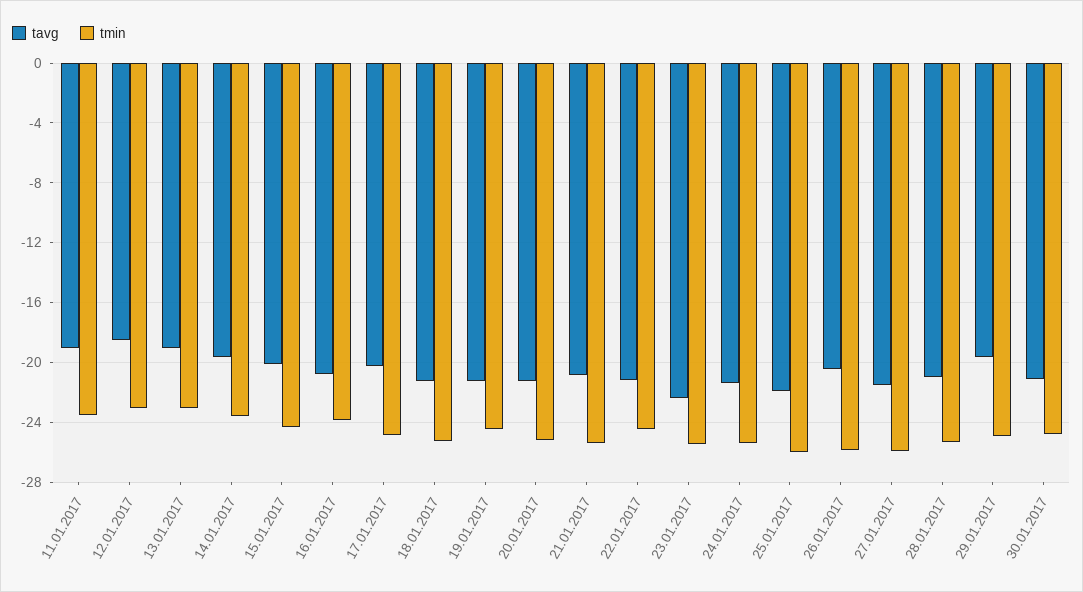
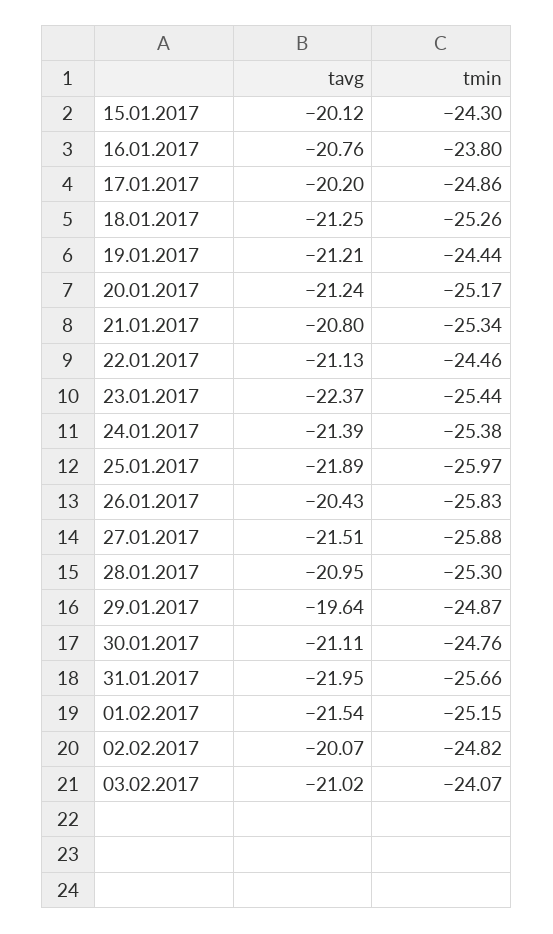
tavg, 11.01.2017: -19 -> none
tmin, 11.01.2017: -23.5 -> none
tavg, 12.01.2017: -18.5 -> none
tmin, 12.01.2017: -23 -> none
tavg, 13.01.2017: -19 -> none
tmin, 13.01.2017: -23 -> none
tavg, 14.01.2017: -19.5 -> none
tmin, 14.01.2017: -23.5 -> none
tavg, 31.01.2017: none -> -21.95
tmin, 31.01.2017: none -> -25.66
tavg, 01.02.2017: none -> -21.54
tmin, 01.02.2017: none -> -25.15
tavg, 02.02.2017: none -> -20.07
tmin, 02.02.2017: none -> -24.82
tavg, 03.02.2017: none -> -21.02
tmin, 03.02.2017: none -> -24.07

